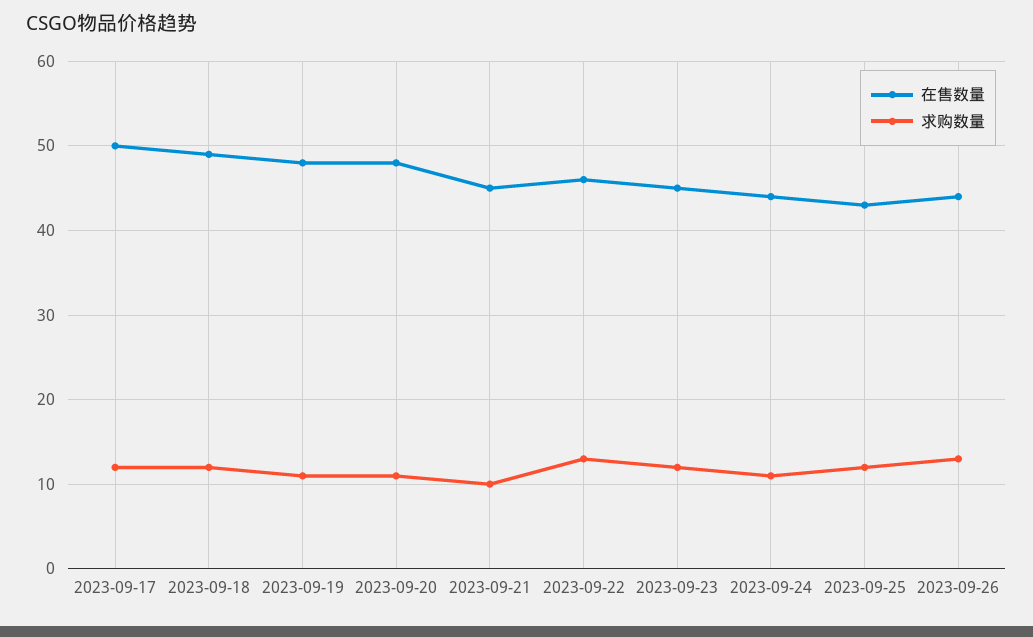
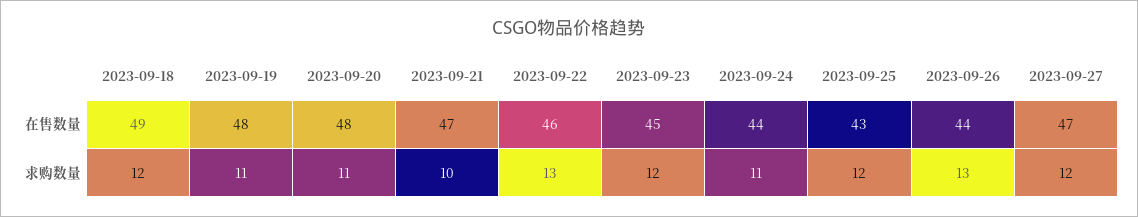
在售数量, 2023-09-17: 50 -> none
求购数量, 2023-09-17: 12 -> none
在售数量, 2023-09-21: 45 -> 47
在售数量, 2023-09-27: none -> 47
求购数量, 2023-09-27: none -> 12

